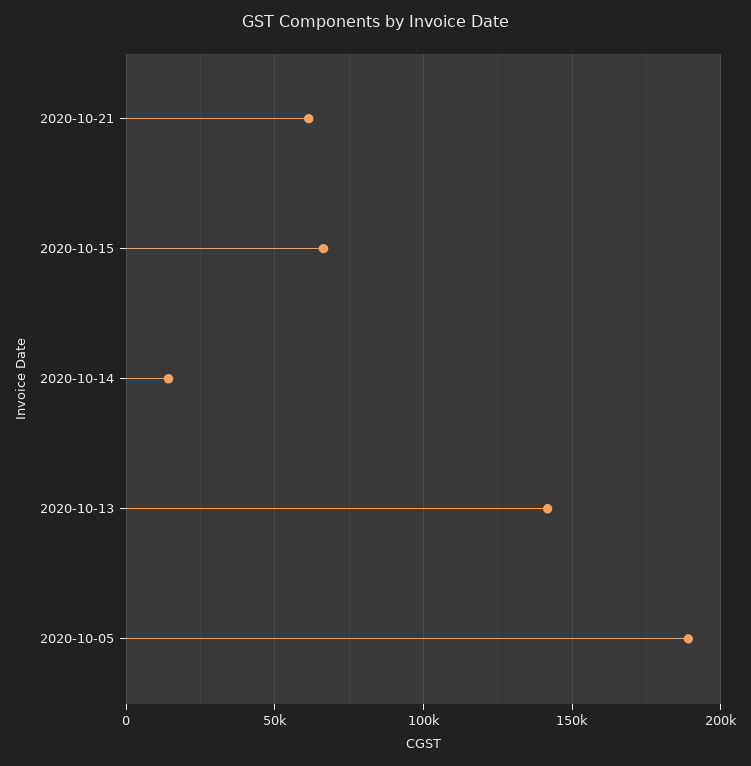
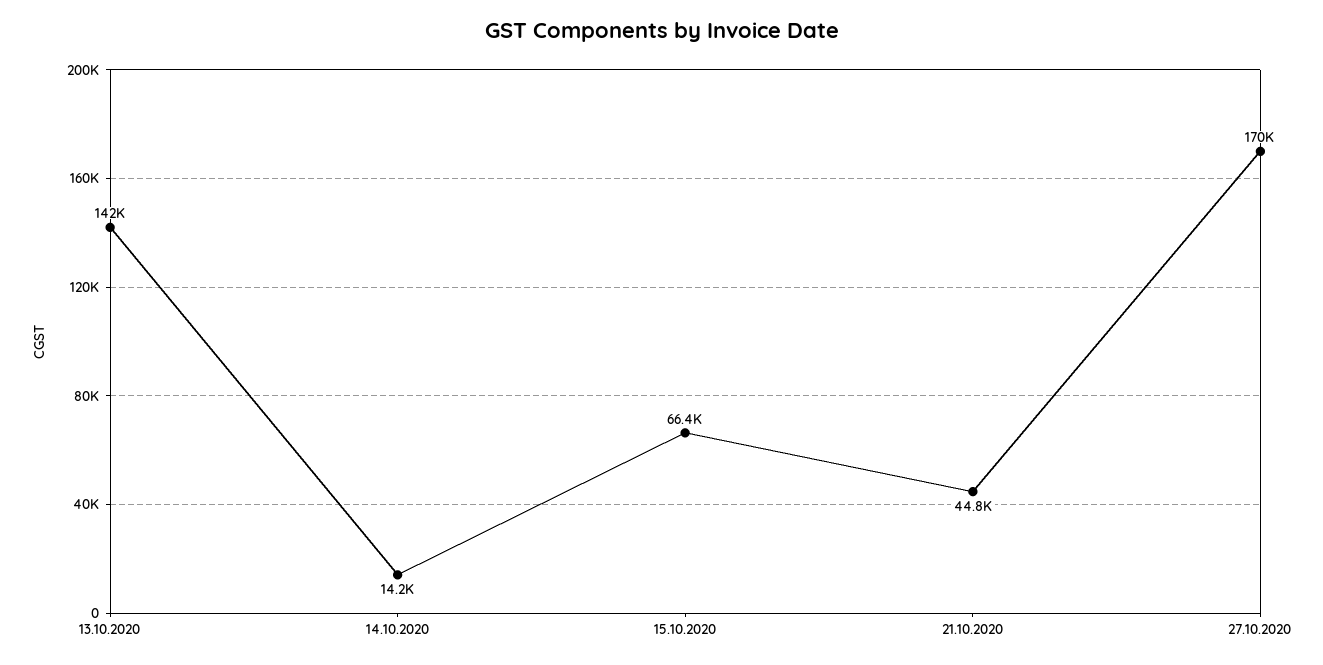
2020-10-21: 60000 -> 44800
2020-10-05: 190000 -> none
27.10.2020: none -> 170000

